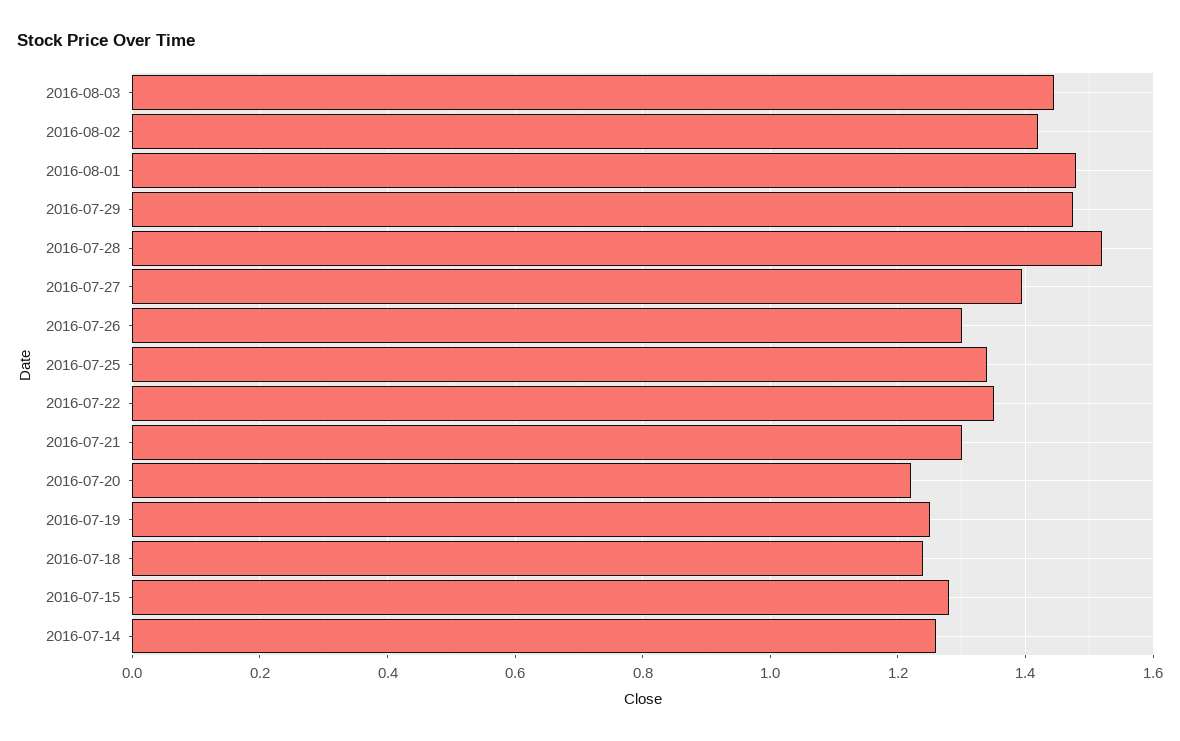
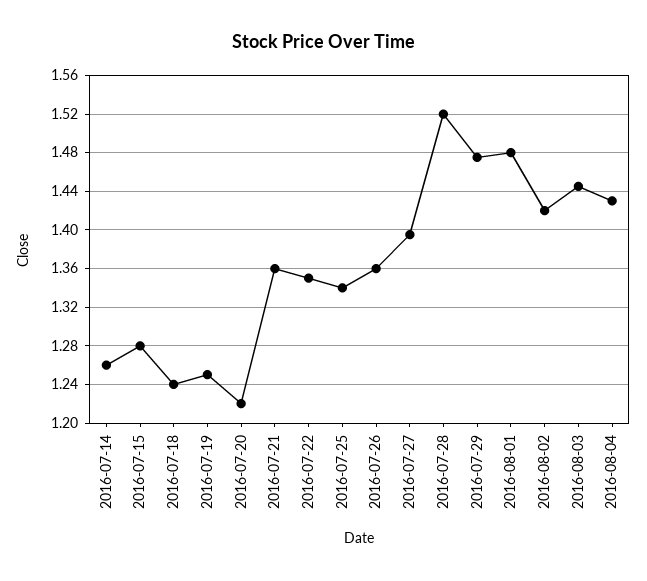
2016-07-26: 1.3 -> 1.36
2016-07-21: 1.3 -> 1.36
2016-08-04: none -> 1.43

